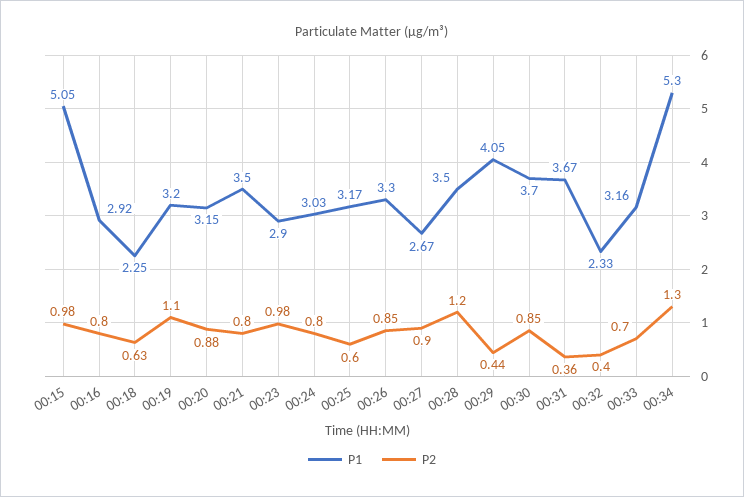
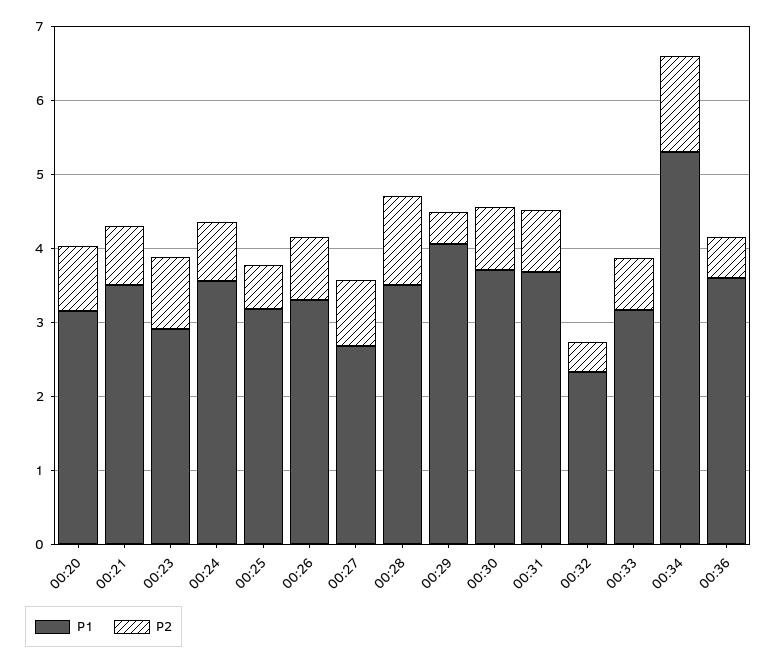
P1, 00:15: 5.05 -> none
P2, 00:15: 0.98 -> none
P1, 00:16: 2.92 -> none
P2, 00:16: 0.8 -> none
P1, 00:18: 2.25 -> none
P2, 00:18: 0.63 -> none
P1, 00:19: 3.2 -> none
P2, 00:19: 1.1 -> none
P1, 00:24: 3.03 -> 3.6
P2, 00:31: 0.36 -> 0.8
P1, 00:36: none -> 3.6
P2, 00:36: none -> 0.6

